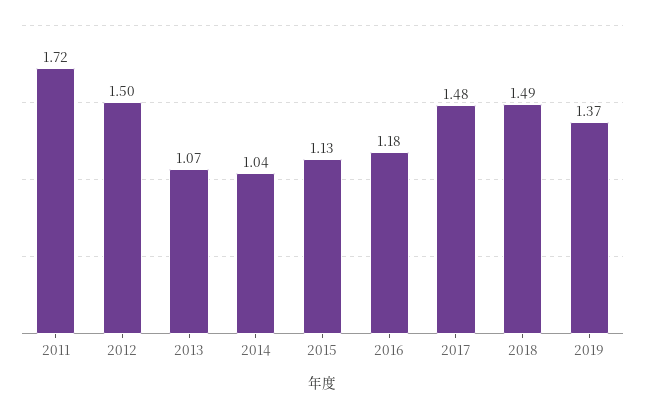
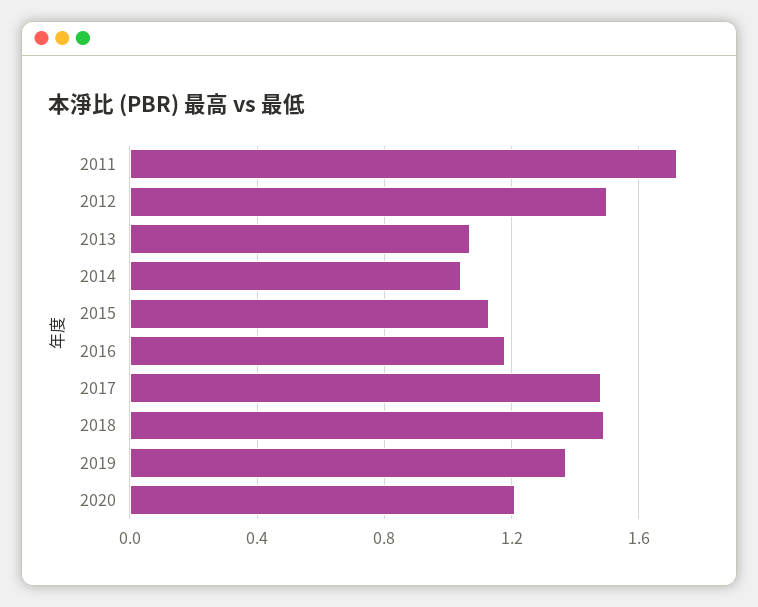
2020: none -> 1.2

